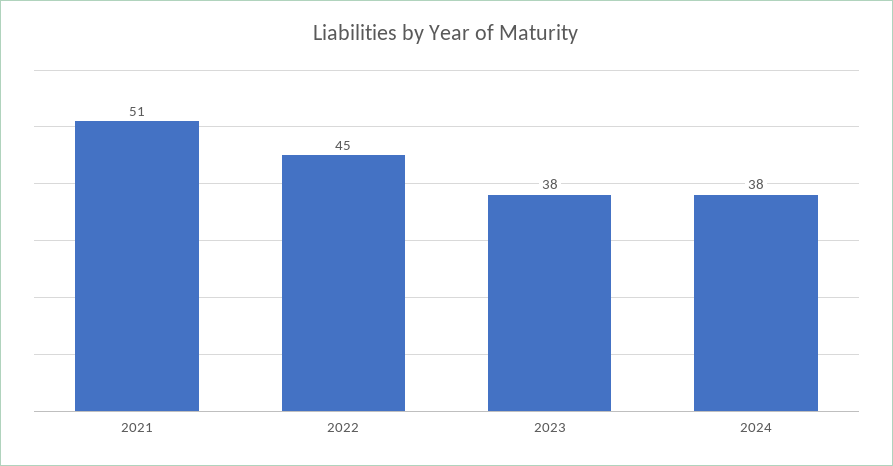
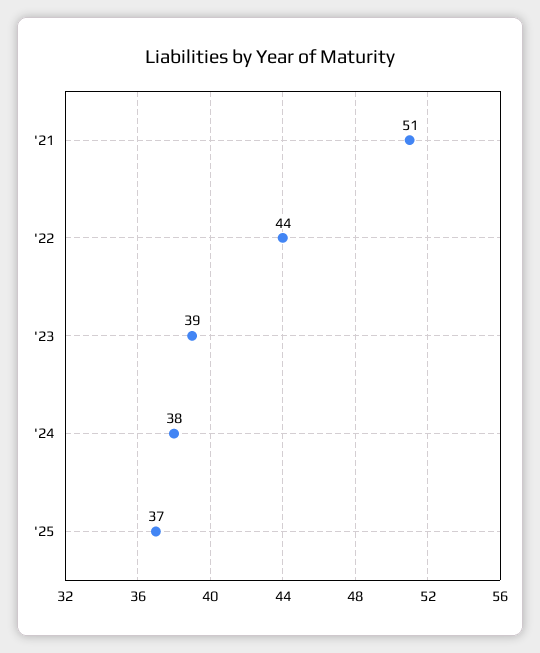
2022: 45 -> 44
2023: 38 -> 39
'25: none -> 37

